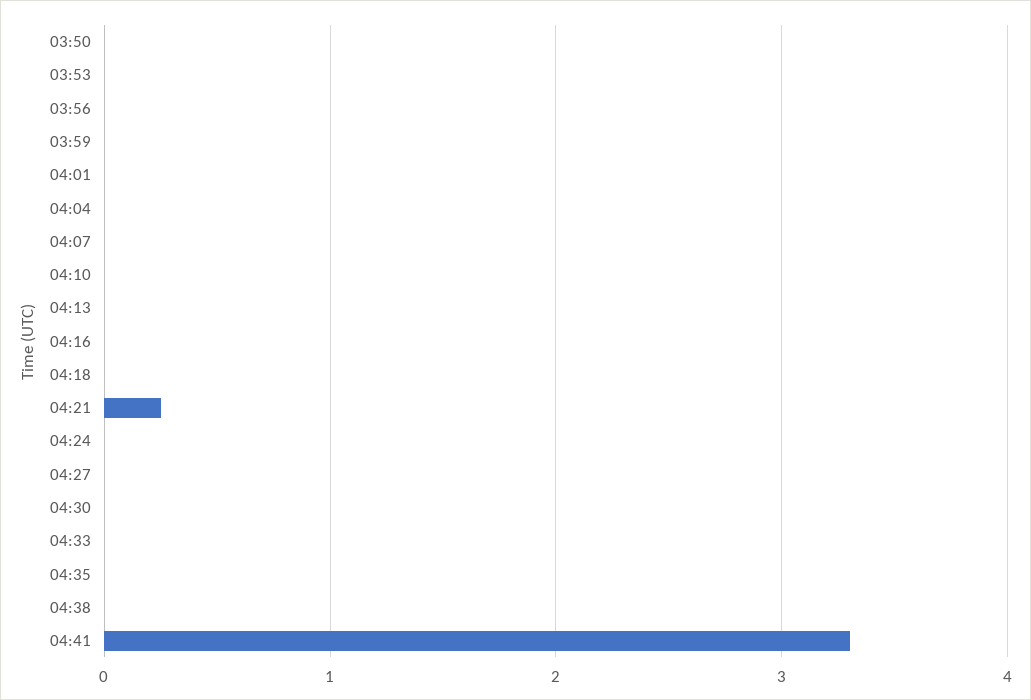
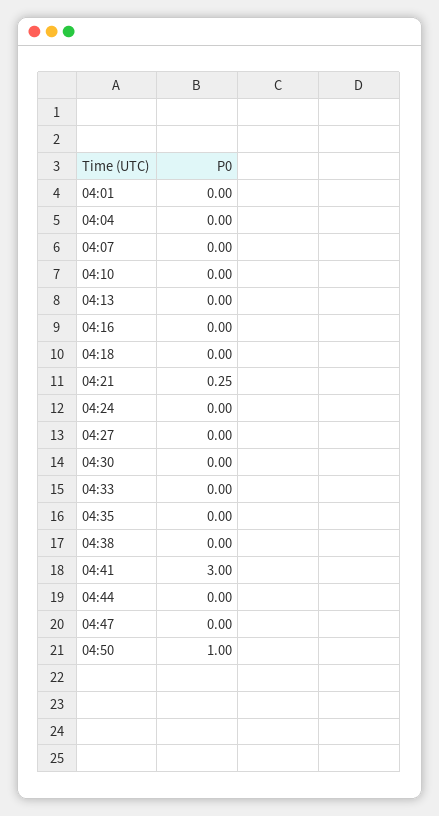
03:50: 0 -> none
03:53: 0 -> none
03:56: 0 -> none
03:59: 0 -> none
04:41: 3.3 -> 3
04:44: none -> 0
04:47: none -> 0
04:50: none -> 1

